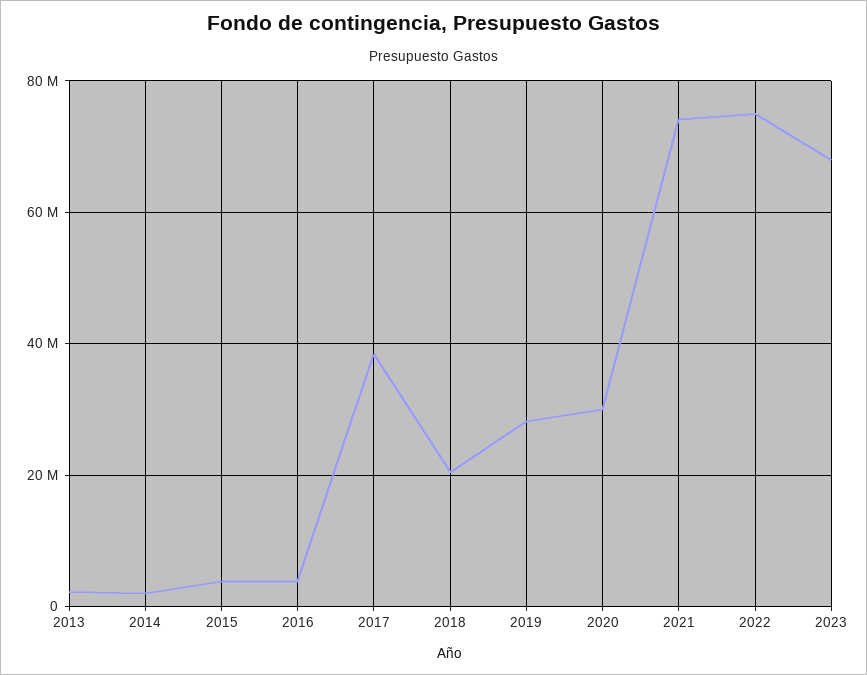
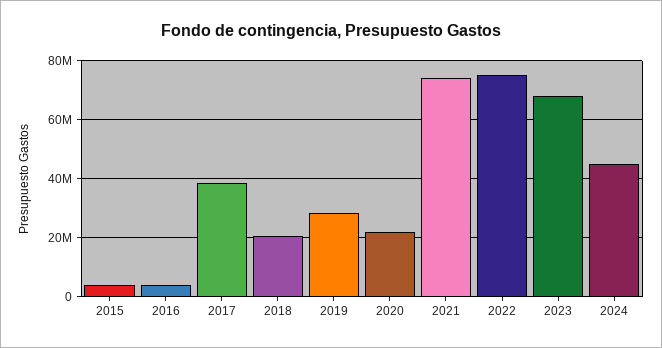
2013: 2000000 -> none
2014: 2000000 -> none
2020: 30000000 -> 22500000
2024: none -> 45000000

